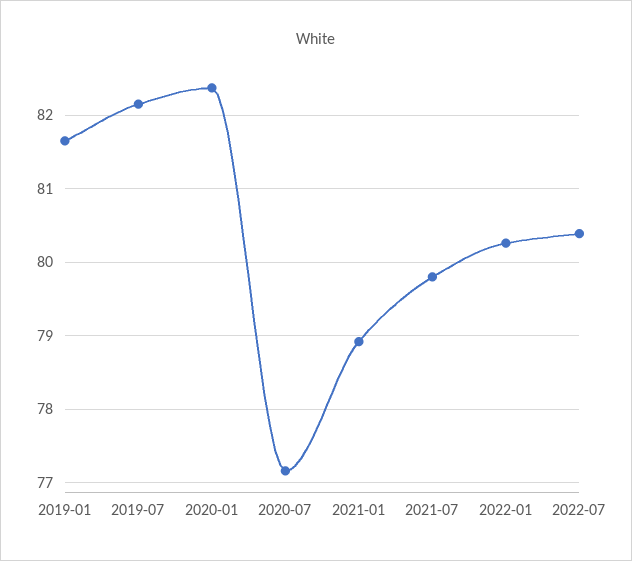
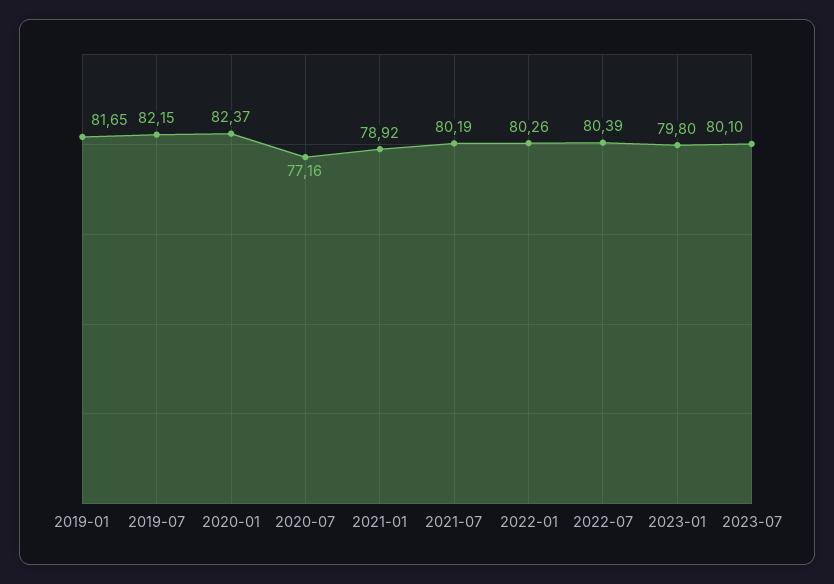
2021-07: 79.8 -> 80.19
2023-01: none -> 79.8
2023-07: none -> 80.1

